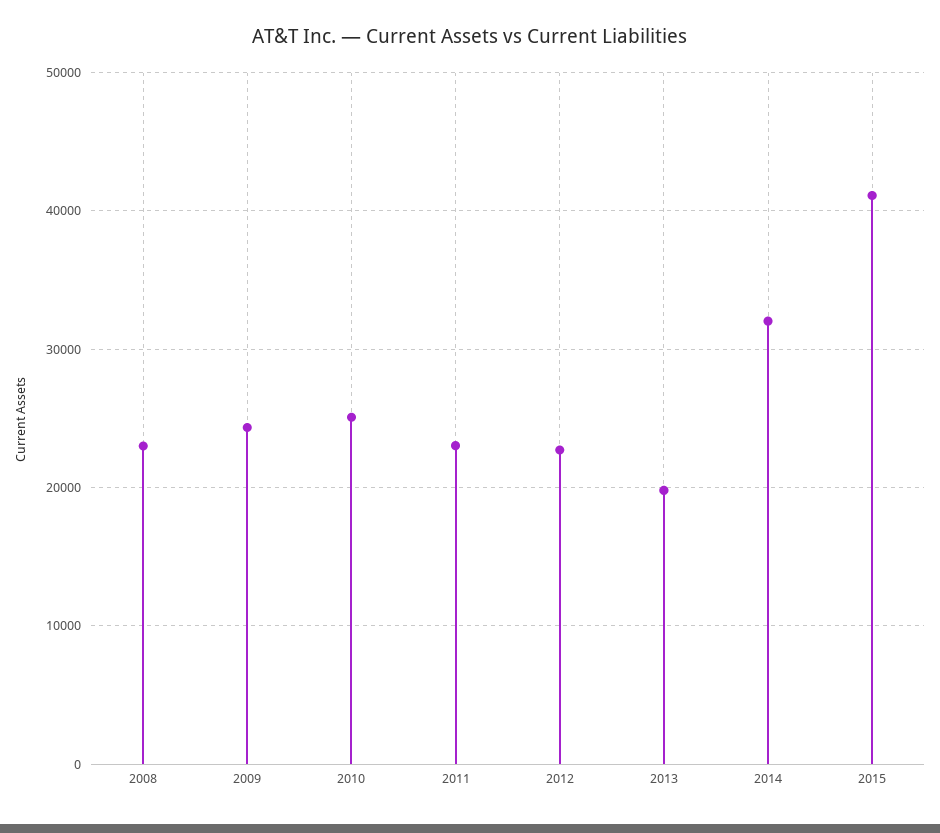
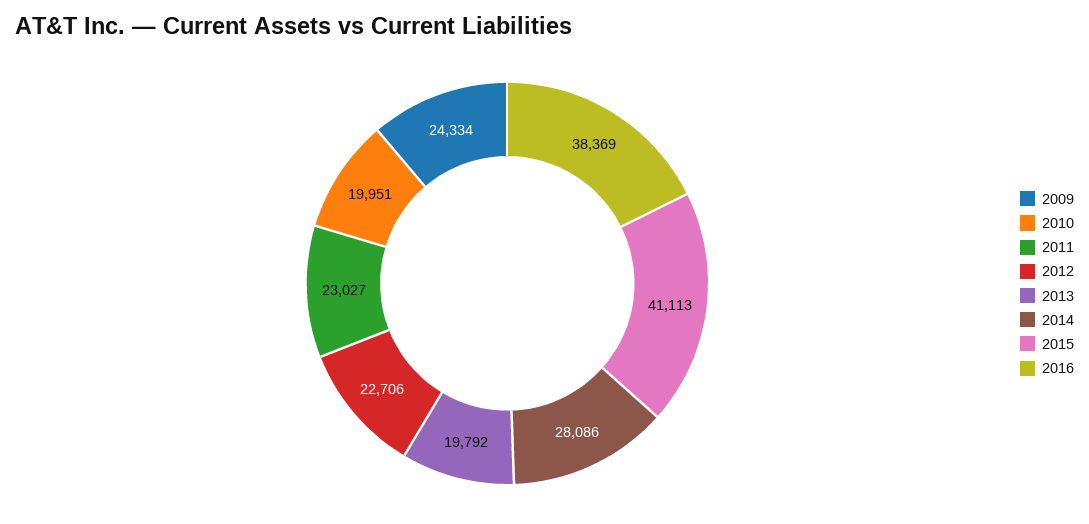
2008: 23000 -> none
2010: 25000 -> 19951
2014: 32000 -> 28086
2016: none -> 38369

